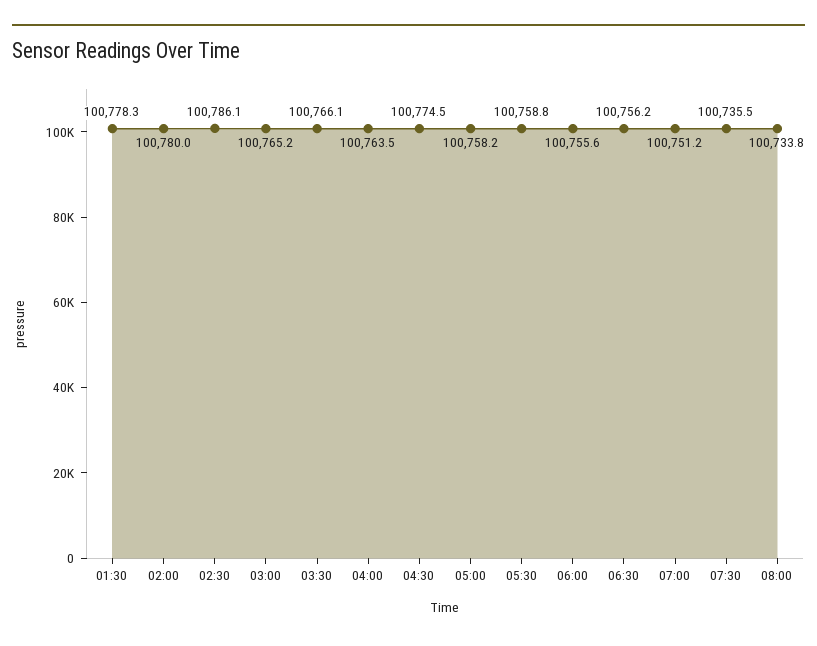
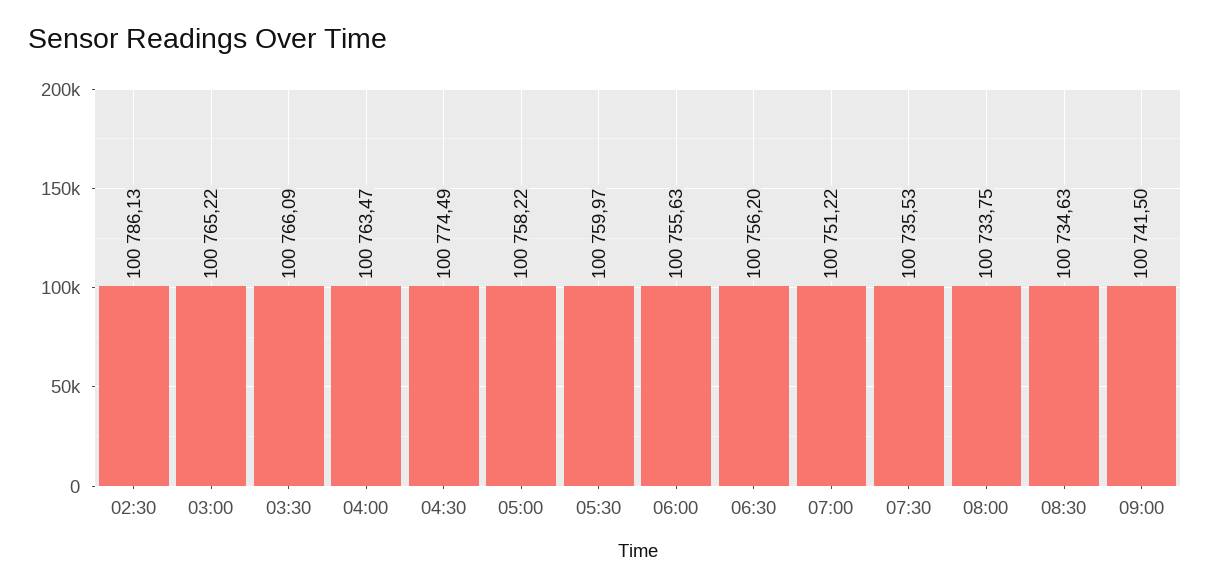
01:30: 100778.3 -> none
02:00: 100780 -> none
05:30: 100758.8 -> 100759.97
08:30: none -> 100734.63
09:00: none -> 100741.5

